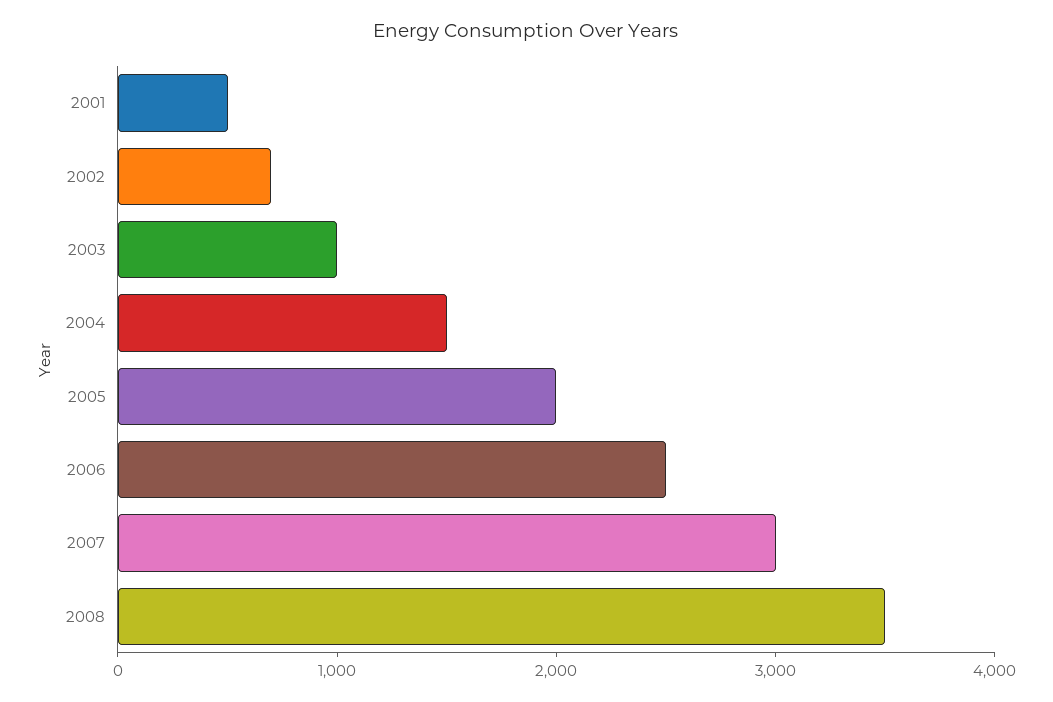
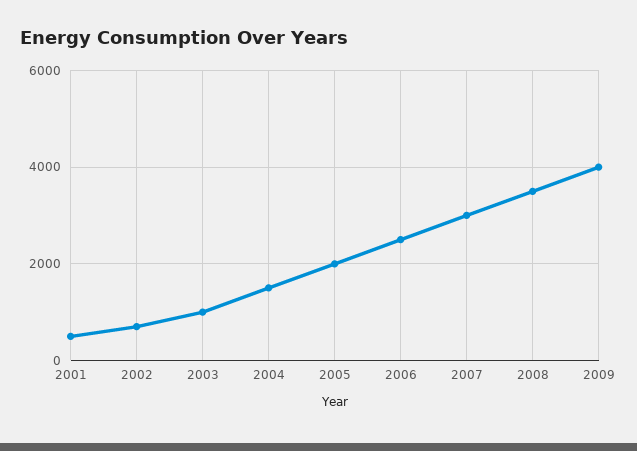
2009: none -> 4000

